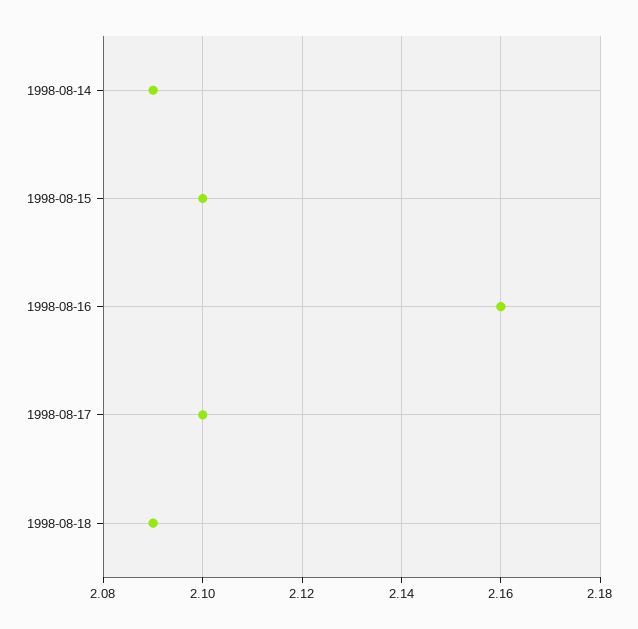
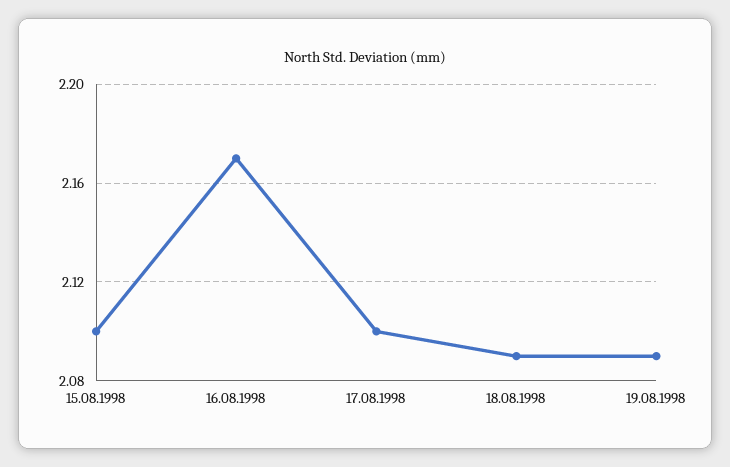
1998-08-14: 2.09 -> none
1998-08-16: 2.16 -> 2.17
19.08.1998: none -> 2.09

